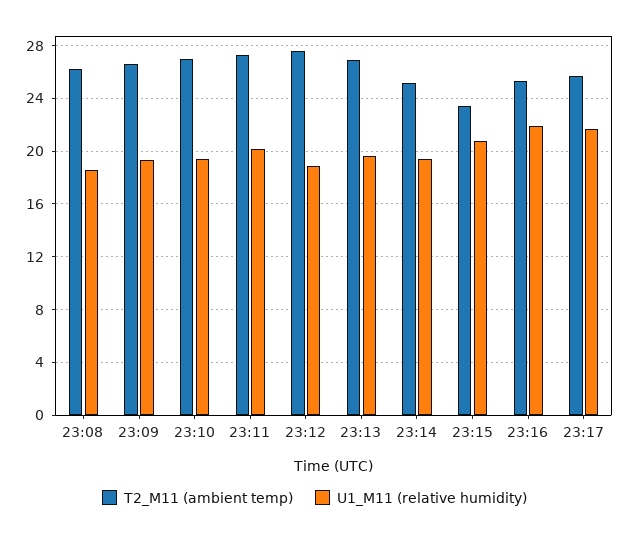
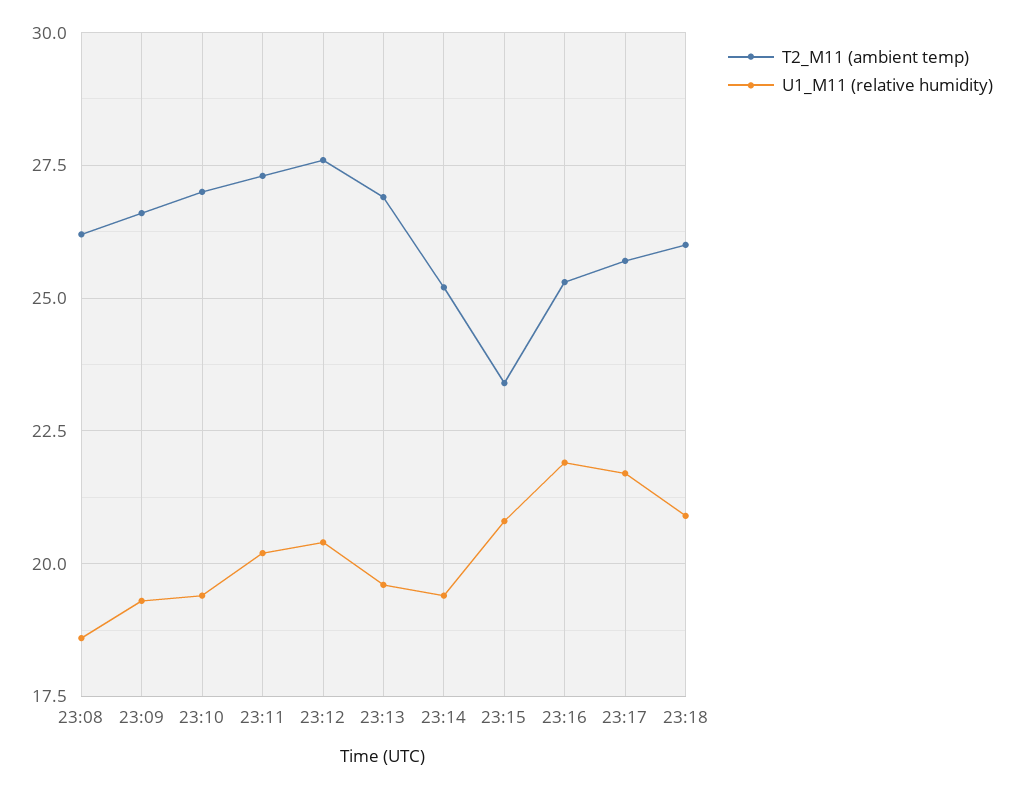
U1_M11 (relative humidity), 23:12: 19 -> 20.5
T2_M11 (ambient temp), 23:18: none -> 26
U1_M11 (relative humidity), 23:18: none -> 21

